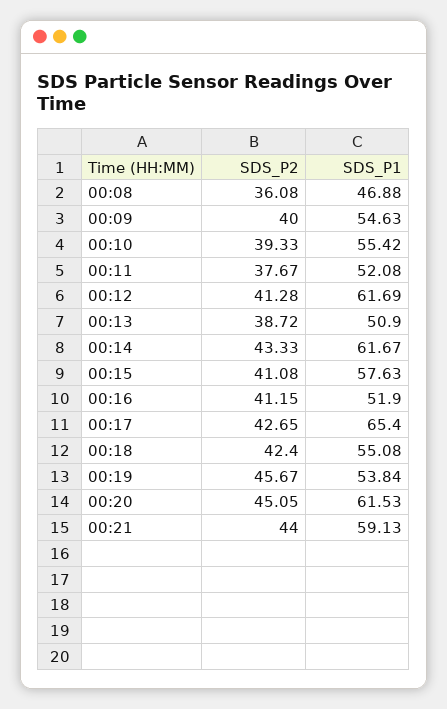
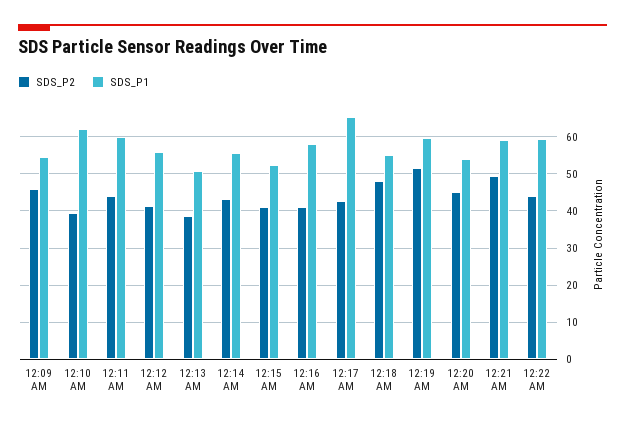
SDS_P2, 00:08: 36.08 -> none
SDS_P1, 00:08: 46.88 -> none
SDS_P2, 00:09: 40 -> 46
SDS_P1, 00:10: 55.42 -> 62
SDS_P2, 00:11: 37.67 -> 44
SDS_P1, 00:11: 52.08 -> 60
SDS_P1, 00:12: 61.69 -> 56
SDS_P1, 00:14: 61.67 -> 56
SDS_P1, 00:15: 57.63 -> 52
SDS_P1, 00:16: 51.9 -> 58
SDS_P2, 00:18: 42.4 -> 48
SDS_P2, 00:19: 45.67 -> 52
SDS_P1, 00:19: 53.84 -> 60
SDS_P1, 00:20: 61.53 -> 54
SDS_P2, 00:21: 44 -> 50
SDS_P2, 12:22 AM: none -> 44
SDS_P1, 12:22 AM: none -> 60

